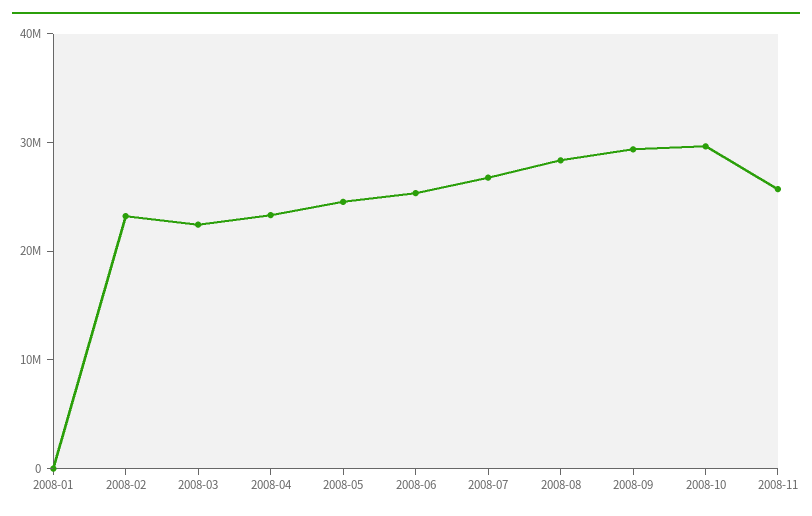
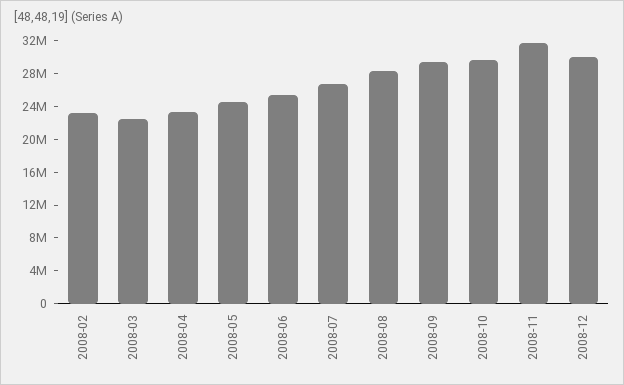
2008-01: 0 -> none
2008-11: 26000000 -> 32000000
2008-12: none -> 30000000

